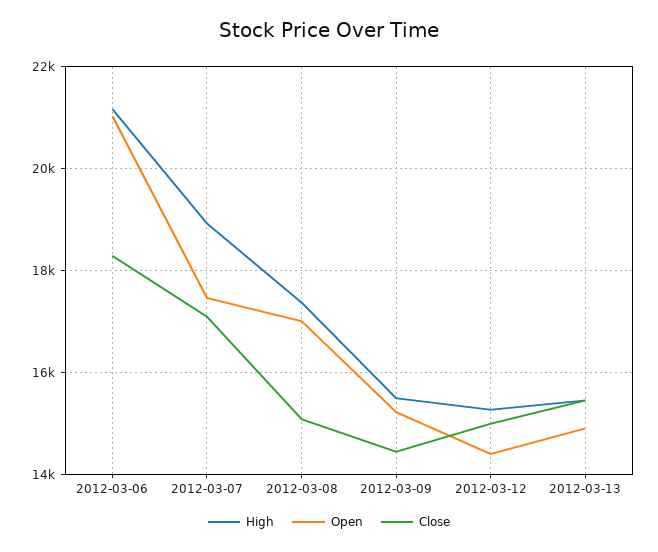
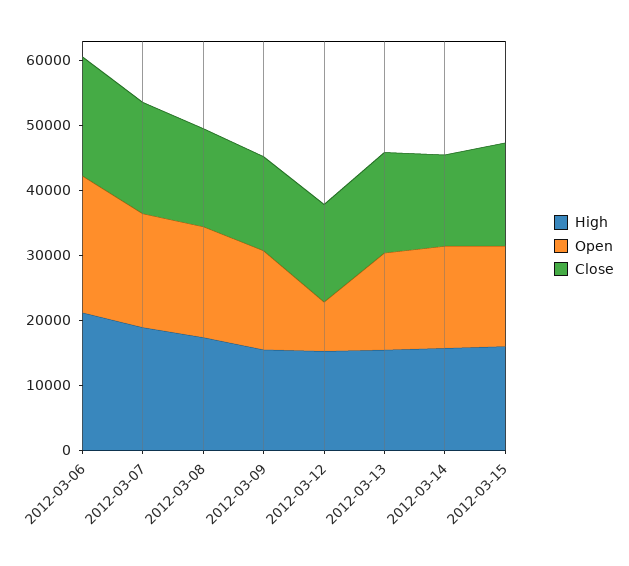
Open, 2012-03-12: 14400 -> 8000
High, 2012-03-14: none -> 16000
Open, 2012-03-14: none -> 16000
Close, 2012-03-14: none -> 14000
High, 2012-03-15: none -> 16000
Open, 2012-03-15: none -> 16000
Close, 2012-03-15: none -> 16000

